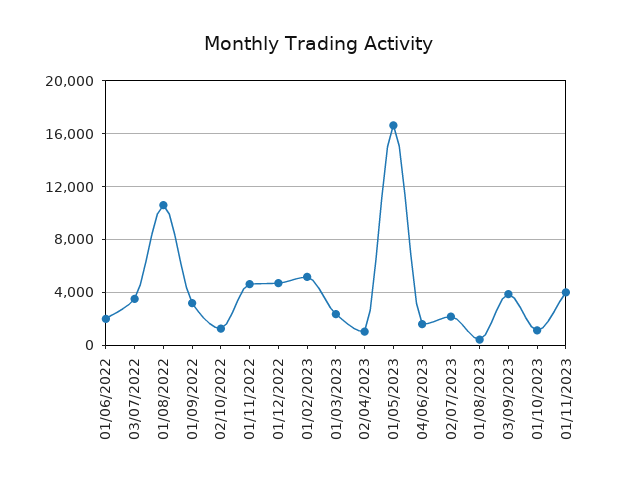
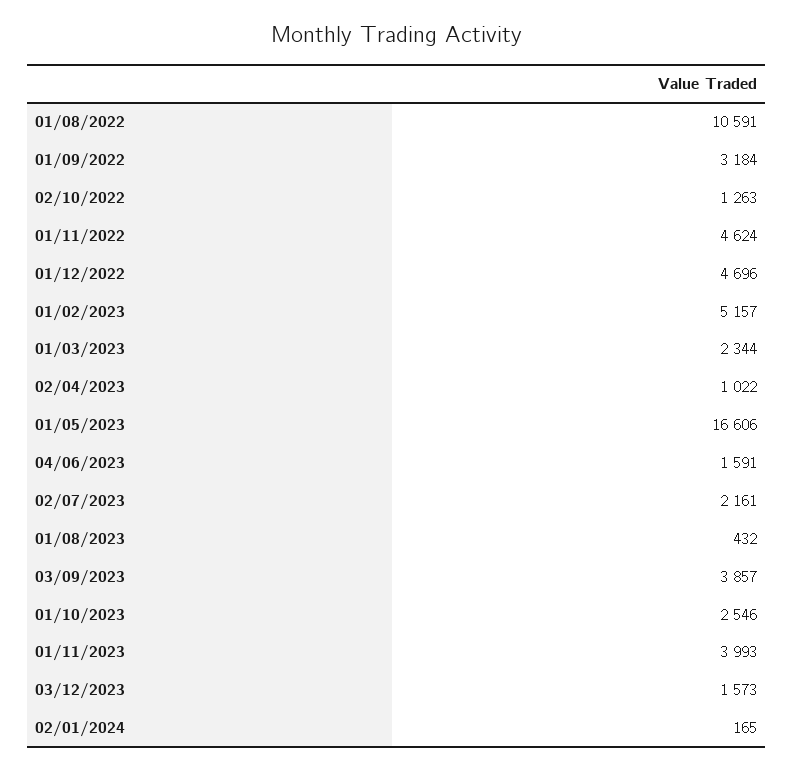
01/06/2022: 2000 -> none
03/07/2022: 3500 -> none
01/10/2023: 1000 -> 2546
03/12/2023: none -> 1573
02/01/2024: none -> 165

